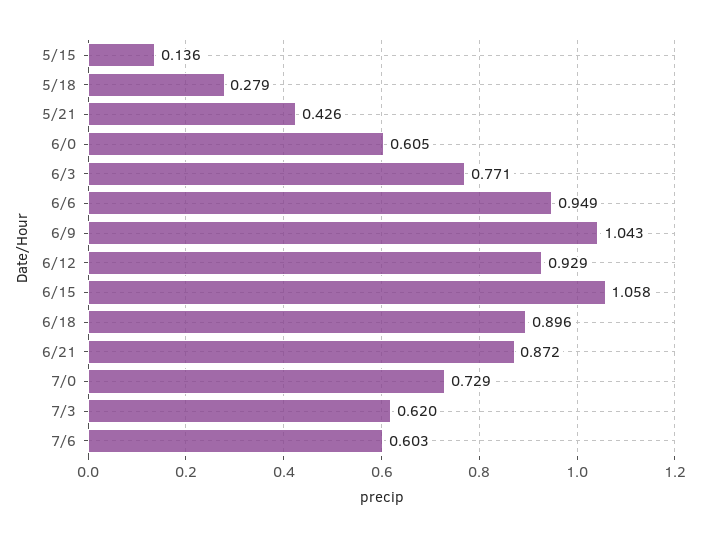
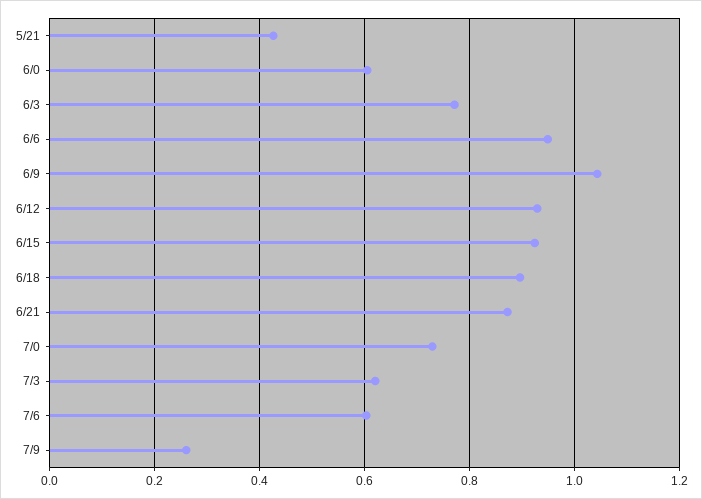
5/15: 0.136 -> none
5/18: 0.279 -> none
6/15: 1.058 -> 0.92
7/9: none -> 0.26

